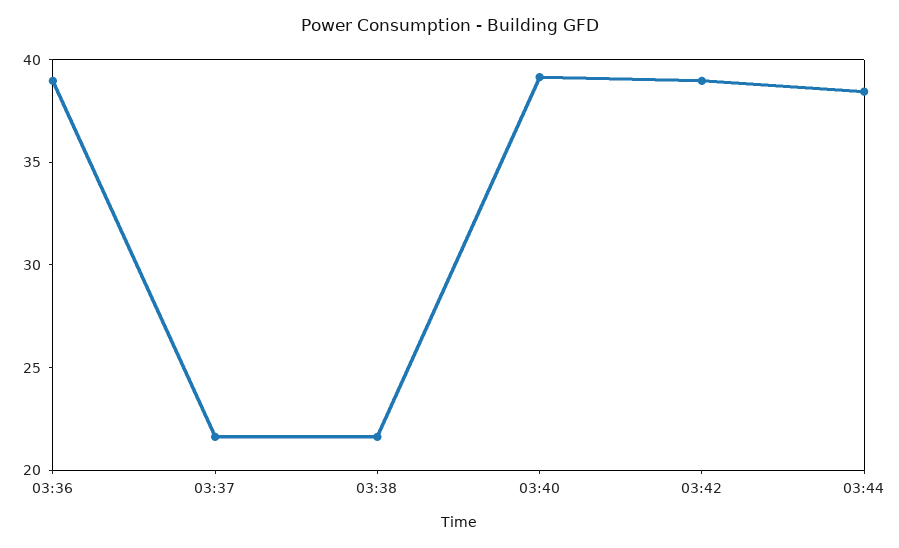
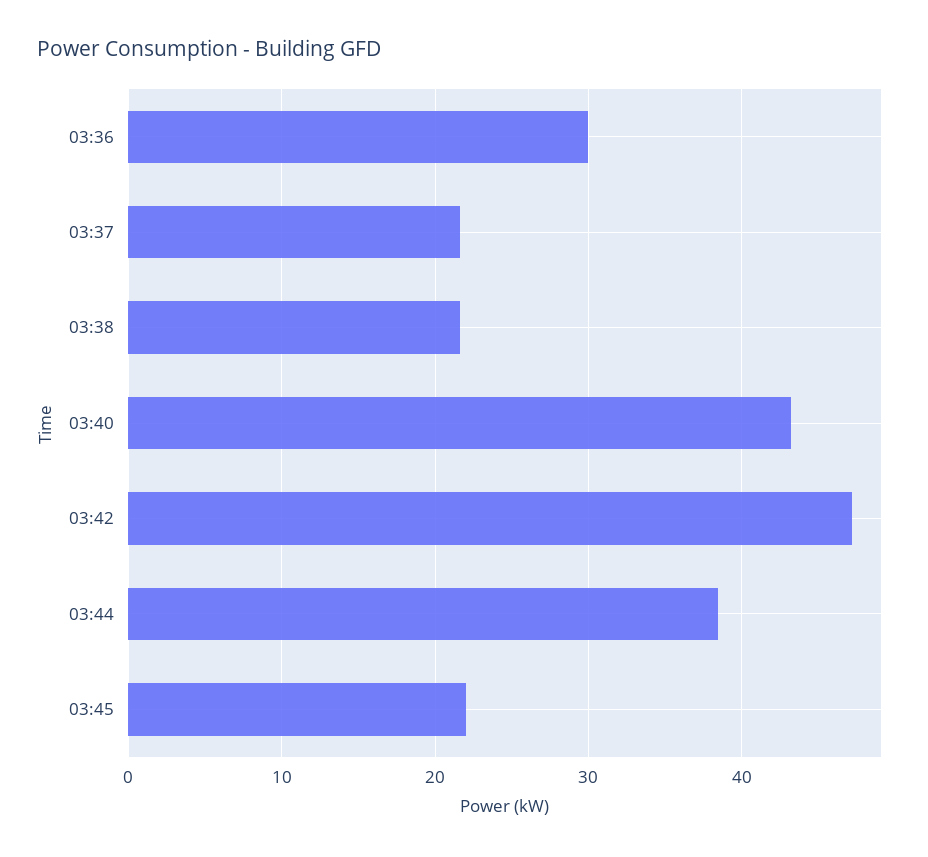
03:36: 39 -> 30
03:40: 39 -> 43
03:42: 39 -> 47
03:45: none -> 22

